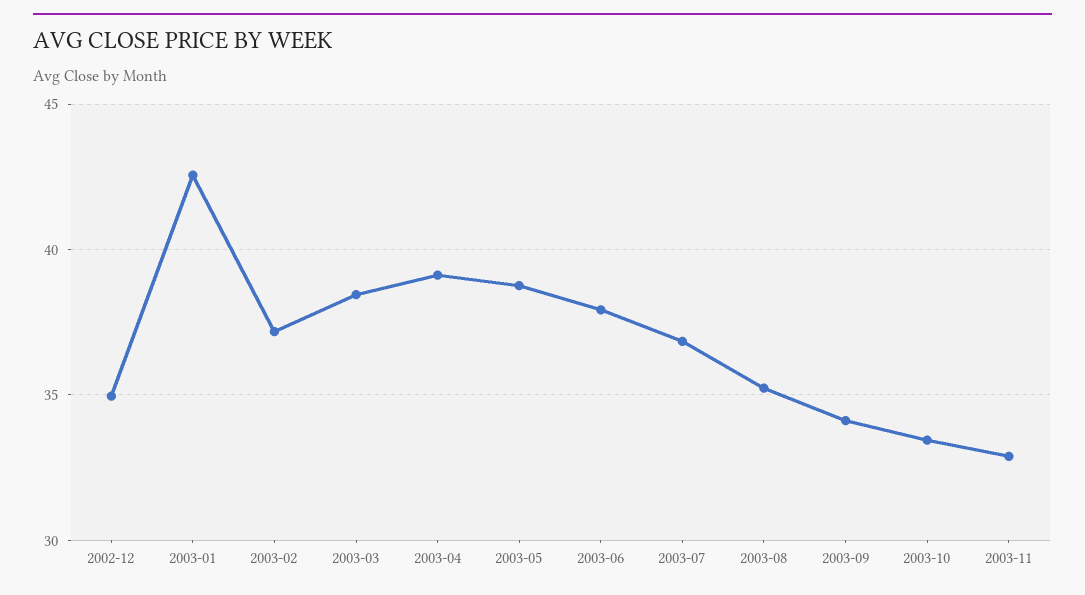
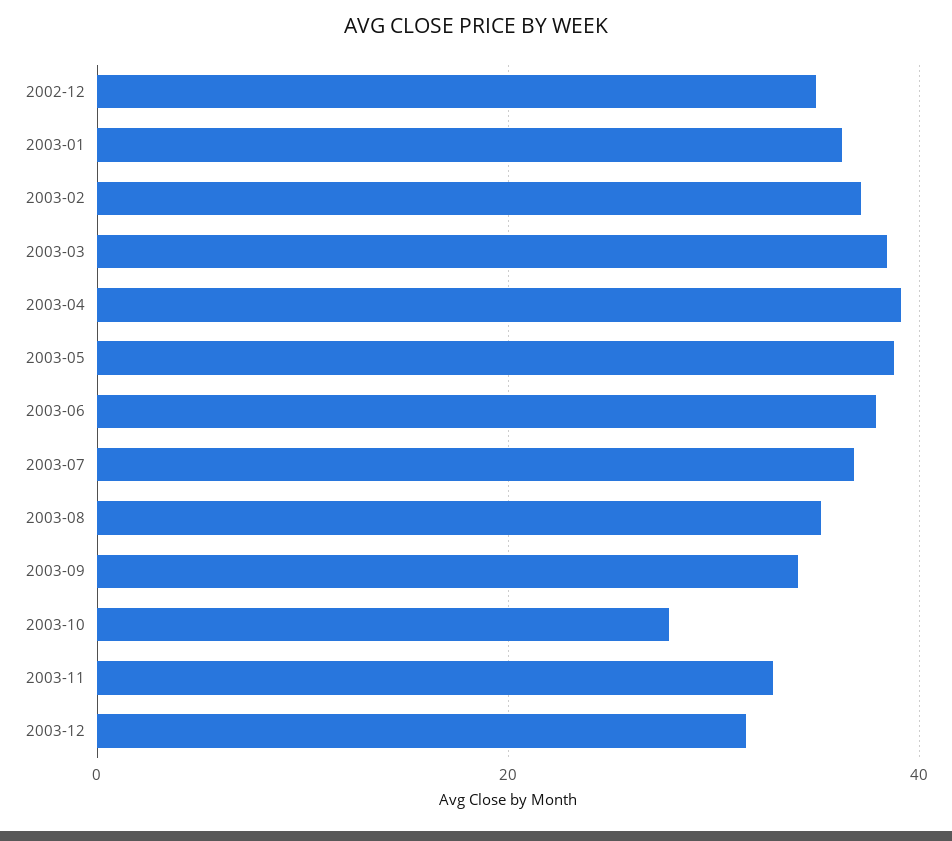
2003-01: 42.5 -> 36
2003-10: 33.5 -> 28
2003-12: none -> 32

